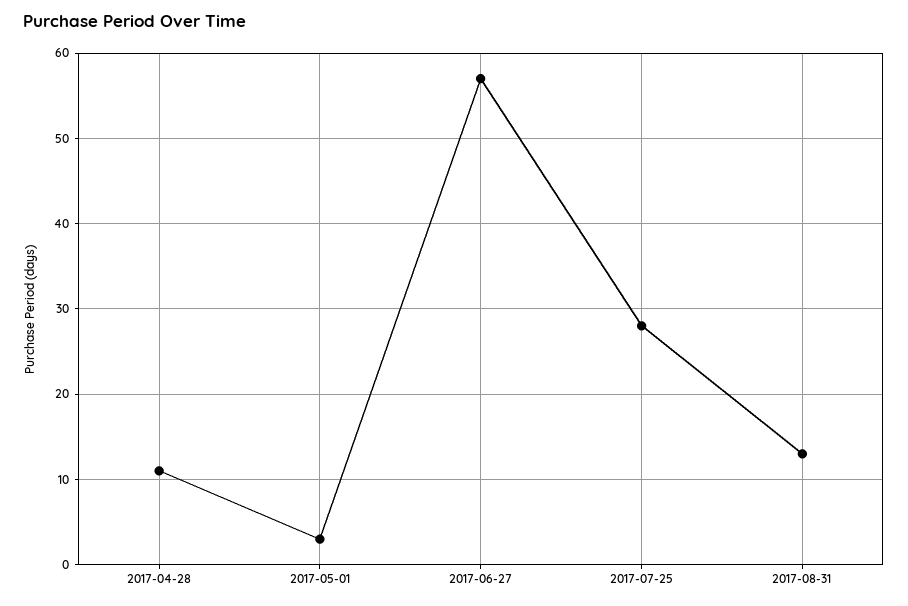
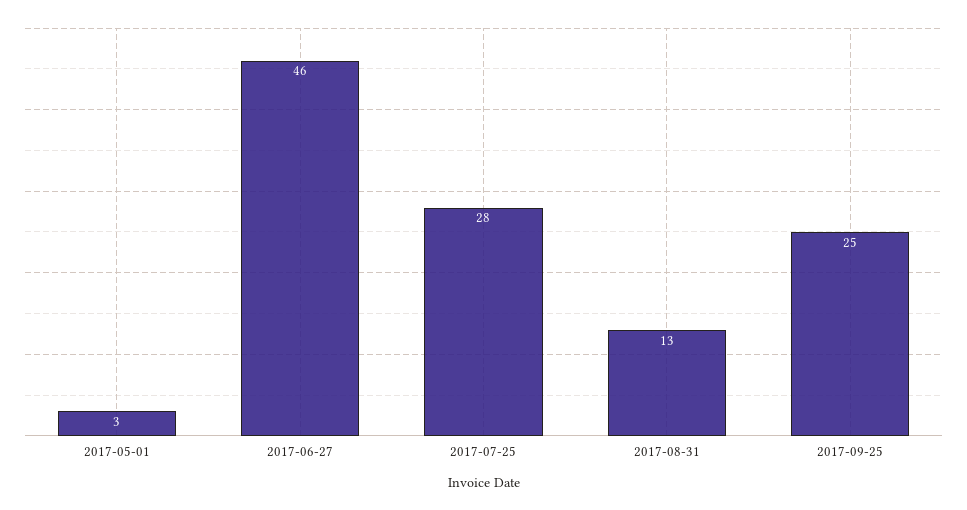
2017-04-28: 11 -> none
2017-06-27: 57 -> 46
2017-09-25: none -> 25

